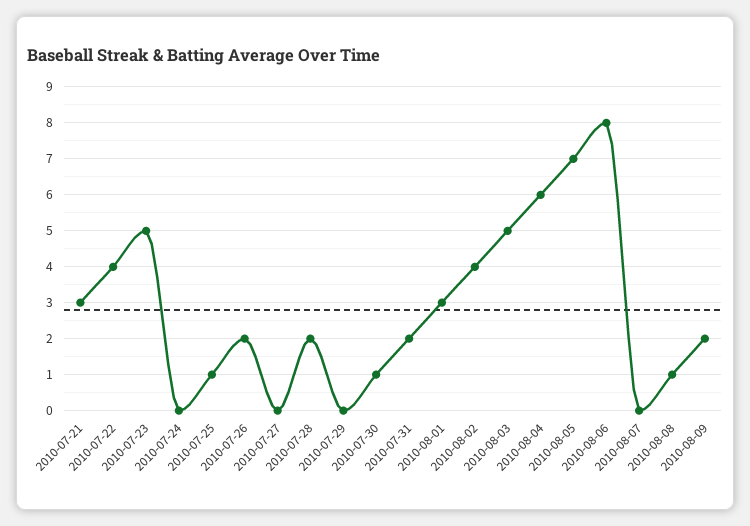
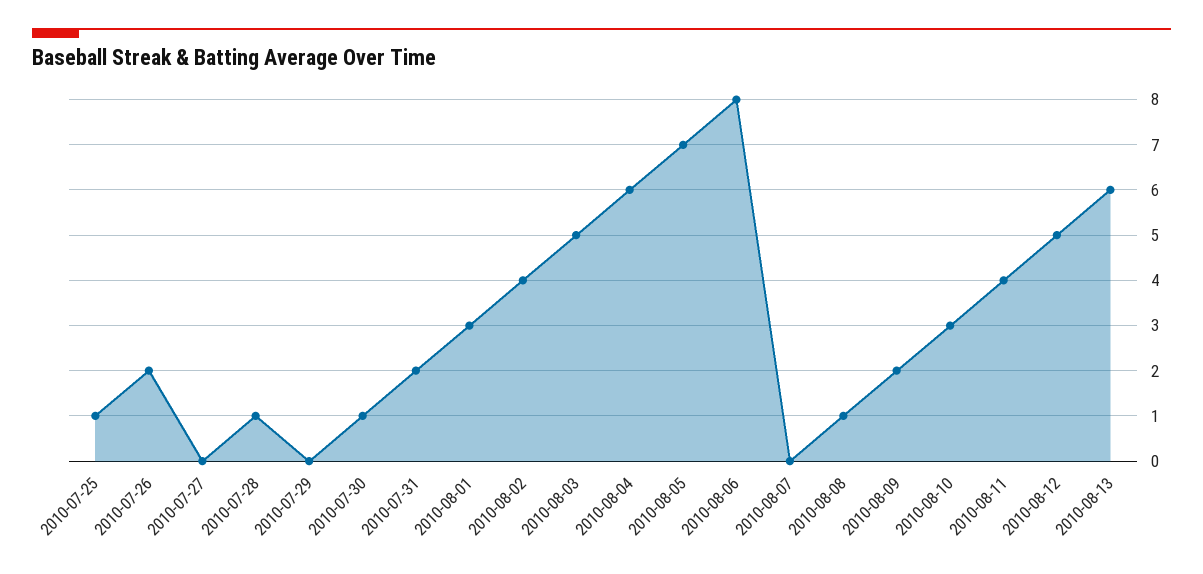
2010-07-21: 3 -> none
2010-07-22: 4 -> none
2010-07-23: 5 -> none
2010-07-24: 0 -> none
2010-07-28: 2 -> 1
2010-08-10: none -> 3
2010-08-11: none -> 4
2010-08-12: none -> 5
2010-08-13: none -> 6

